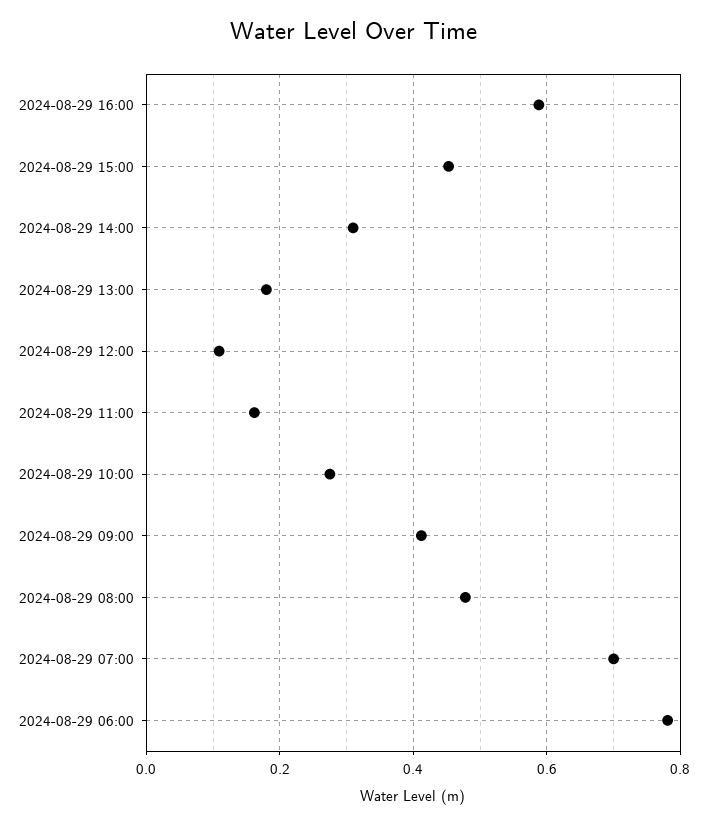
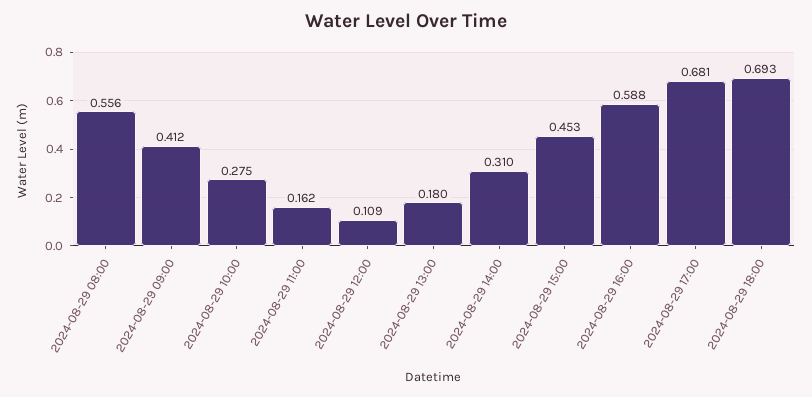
2024-08-29 08:00: 0.48 -> 0.556
2024-08-29 07:00: 0.7 -> none
2024-08-29 06:00: 0.78 -> none
2024-08-29 17:00: none -> 0.681
2024-08-29 18:00: none -> 0.693

